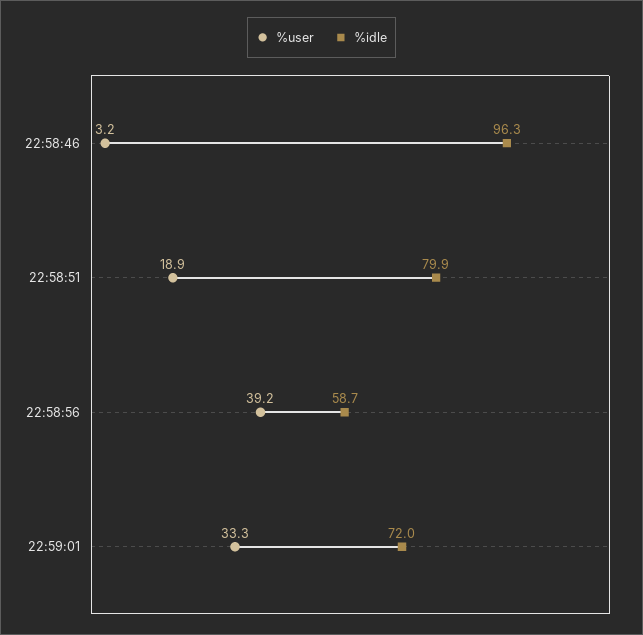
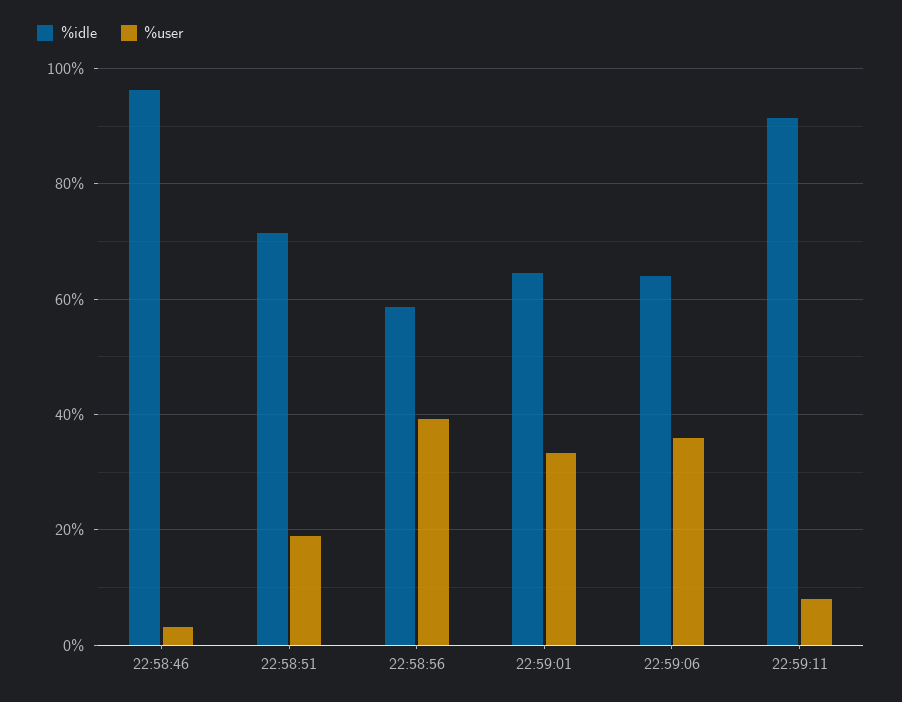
%idle, 22:58:51: 79.9 -> 72
%idle, 22:59:01: 72 -> 64
%idle, 22:59:06: none -> 64
%user, 22:59:06: none -> 36
%idle, 22:59:11: none -> 92
%user, 22:59:11: none -> 8

